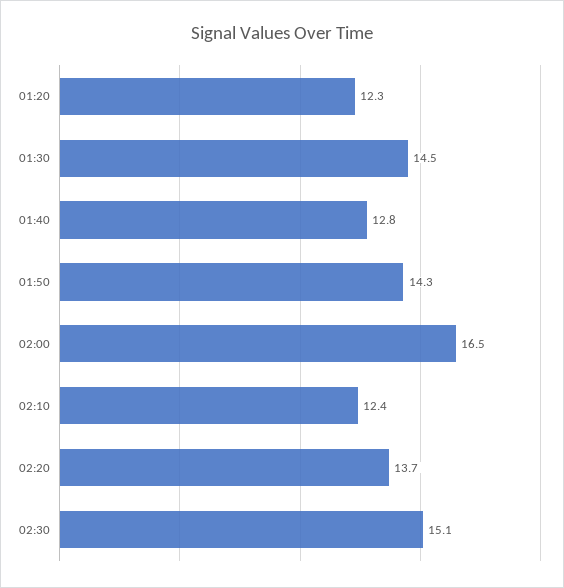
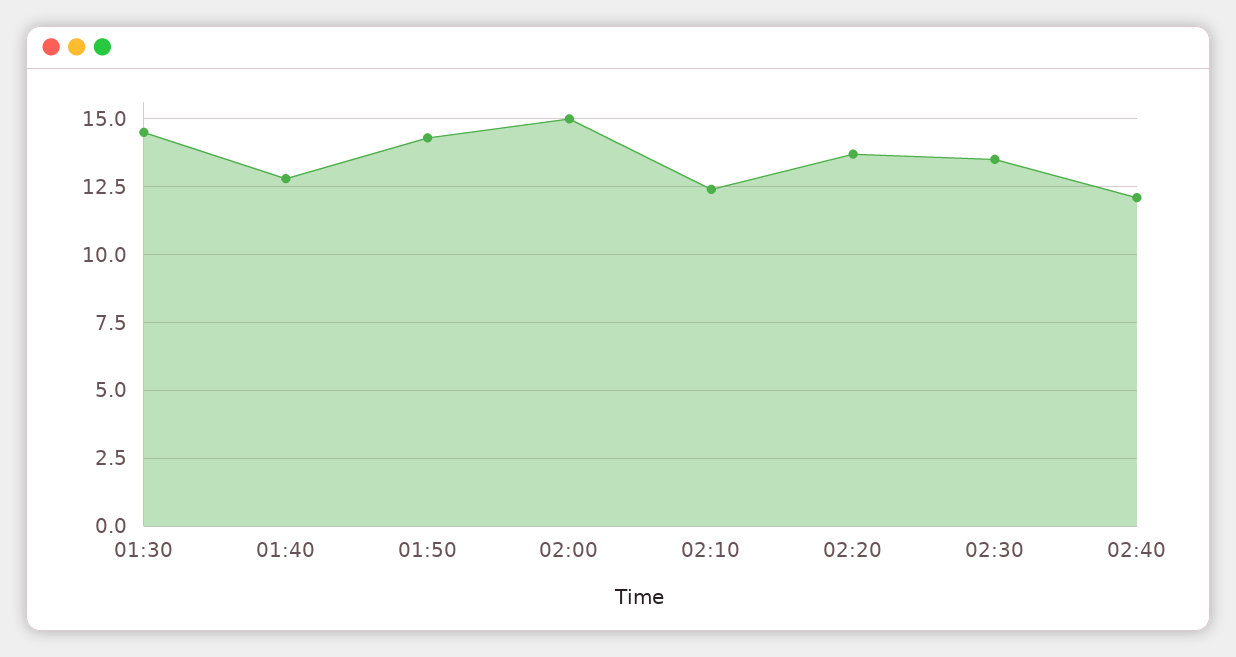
01:20: 12.3 -> none
02:00: 16.5 -> 15
02:30: 15.1 -> 13.5
02:40: none -> 12

